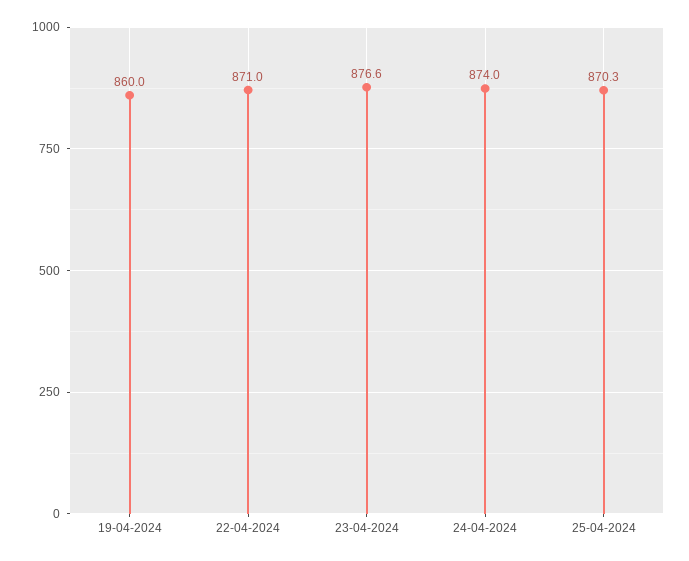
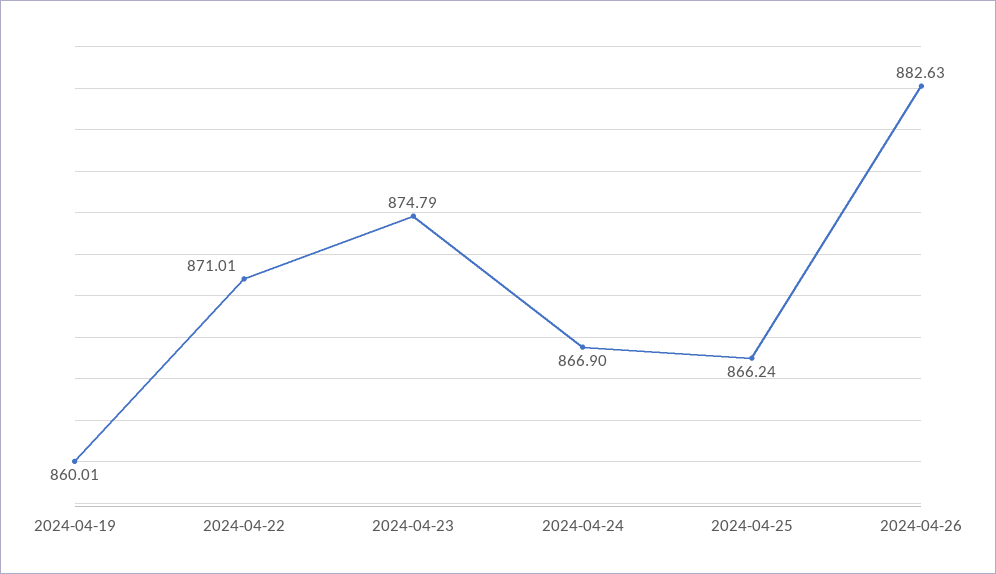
23-04-2024: 876.6 -> 874.79
24-04-2024: 874 -> 866.9
25-04-2024: 870.3 -> 866.24
2024-04-26: none -> 882.63

